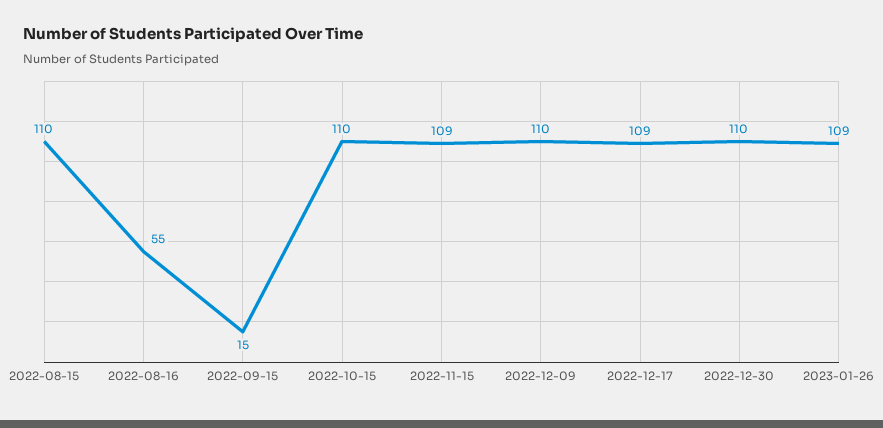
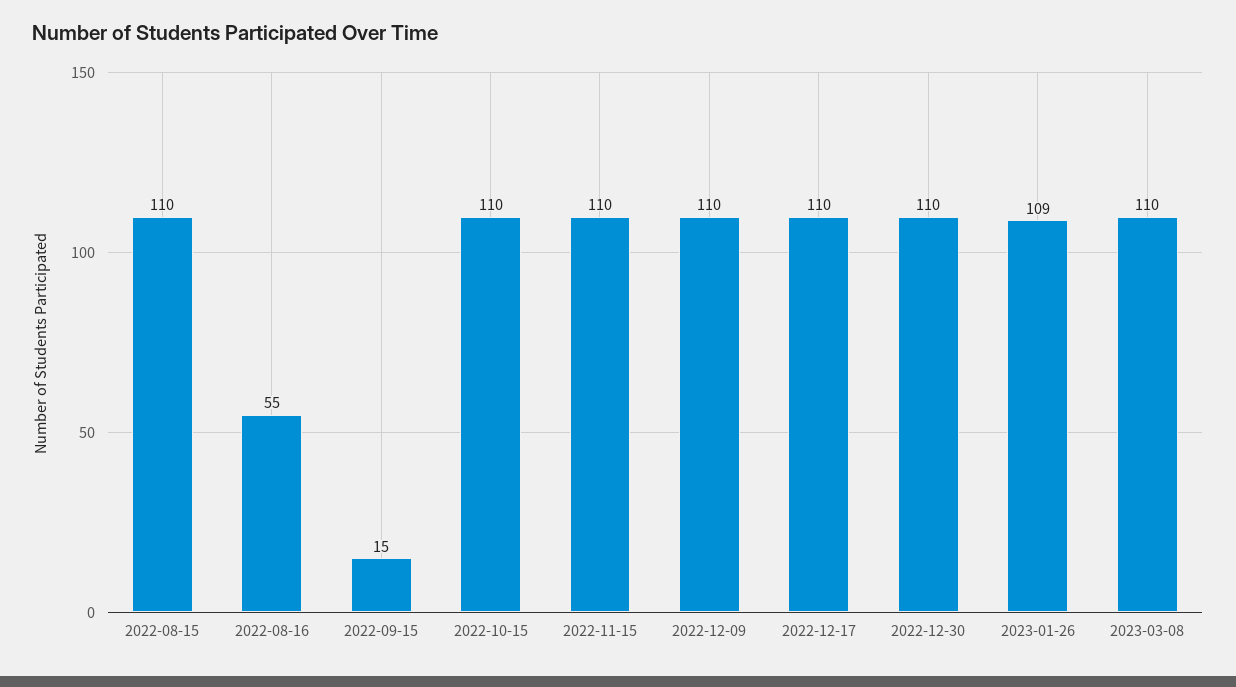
2022-11-15: 109 -> 110
2022-12-17: 109 -> 110
2023-03-08: none -> 110

